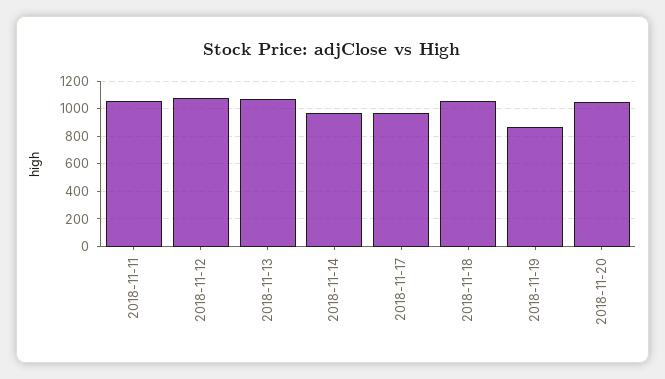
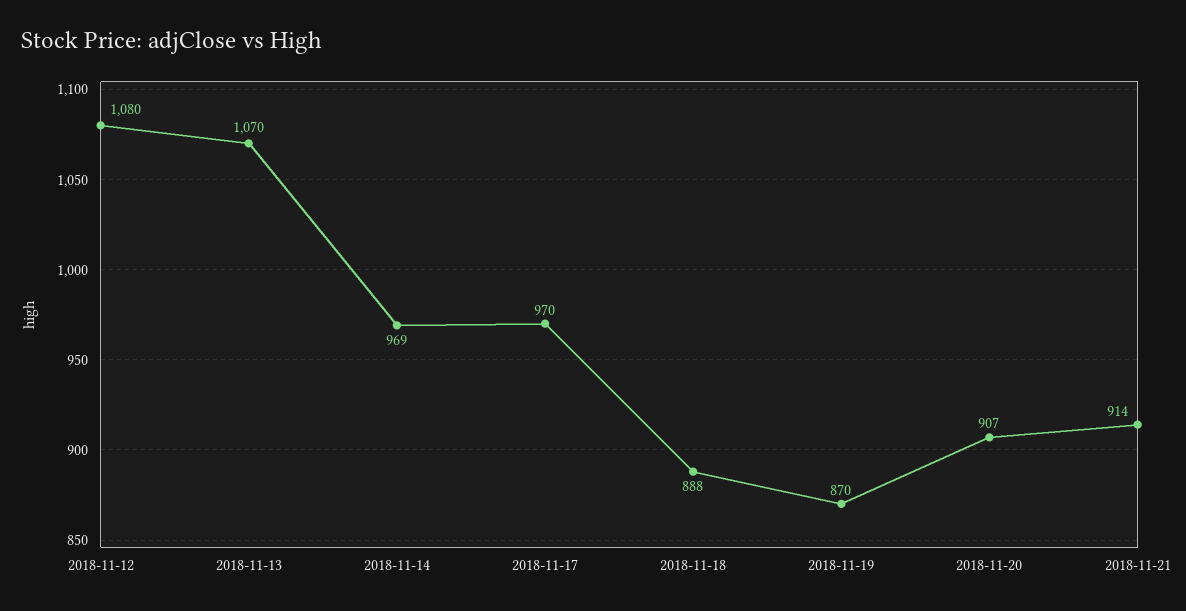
2018-11-11: 1050 -> none
2018-11-18: 1050 -> 888
2018-11-20: 1050 -> 907
2018-11-21: none -> 914

